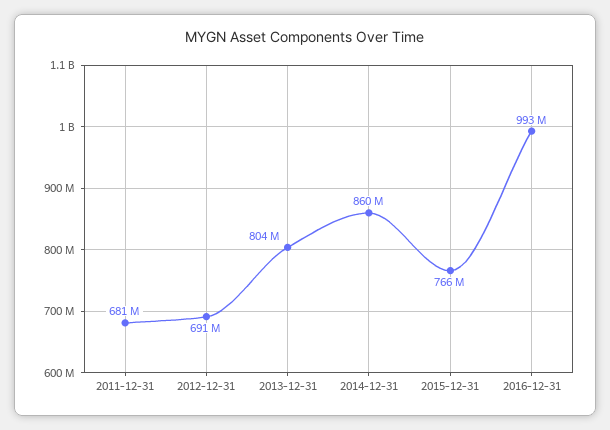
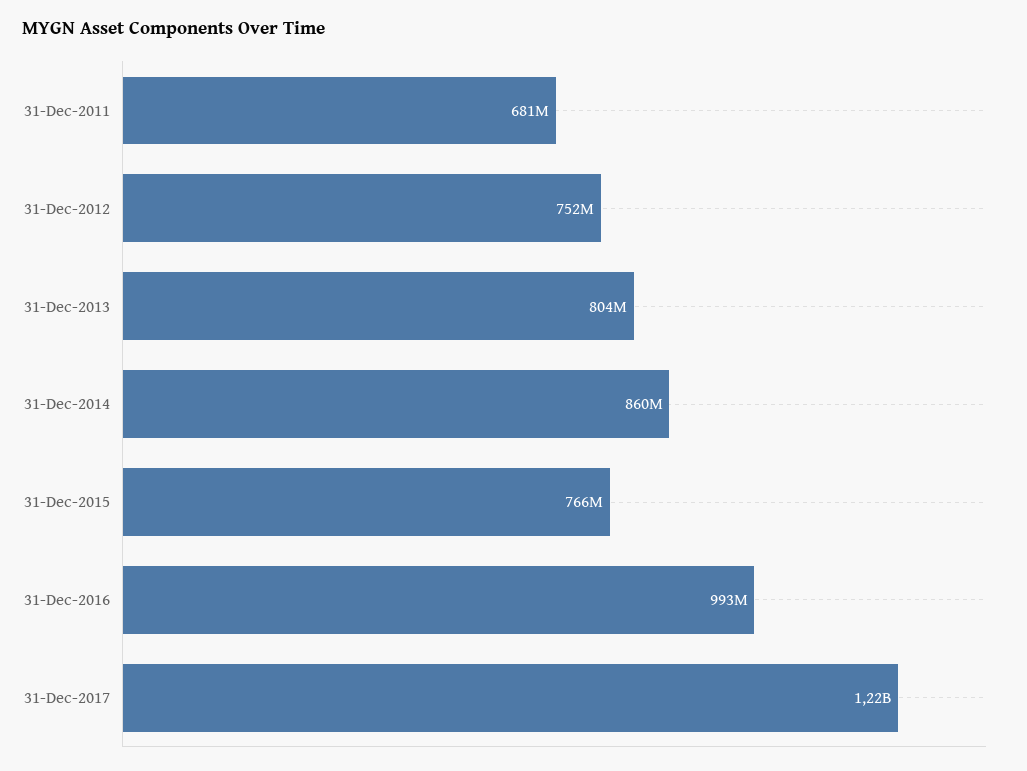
2012-12-31: 691000000 -> 752000000
31-Dec-2017: none -> 1220000000

